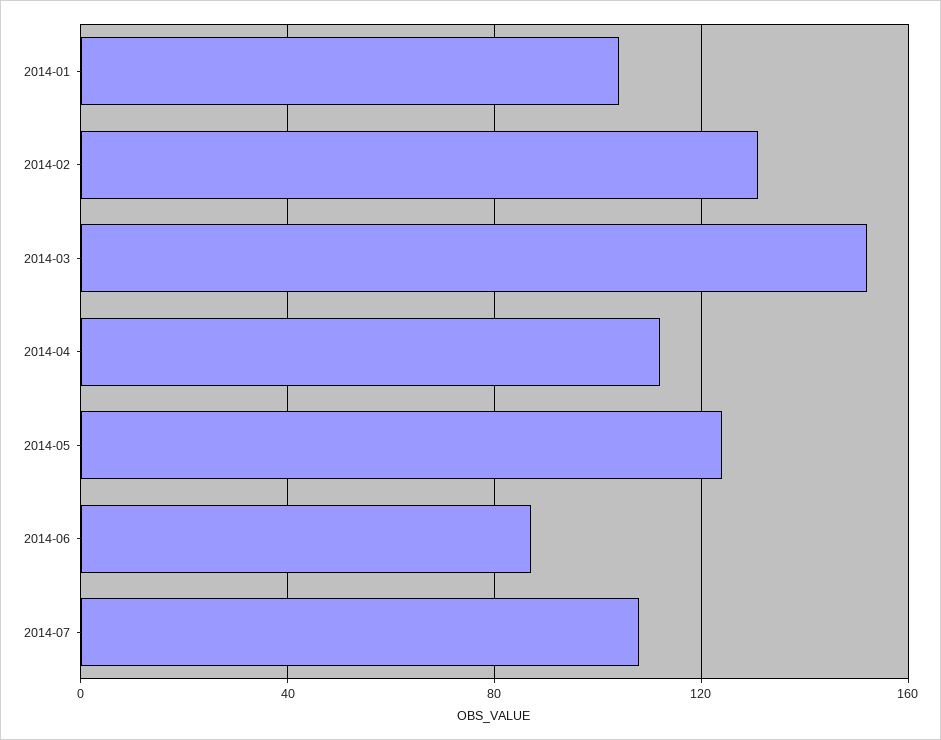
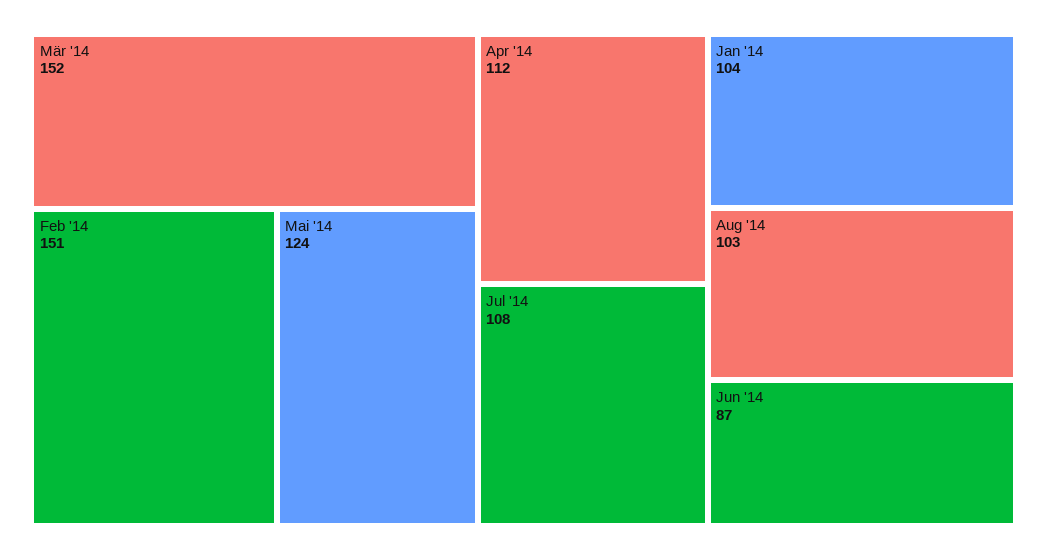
2014-02: 130 -> 151
Aug '14: none -> 103

